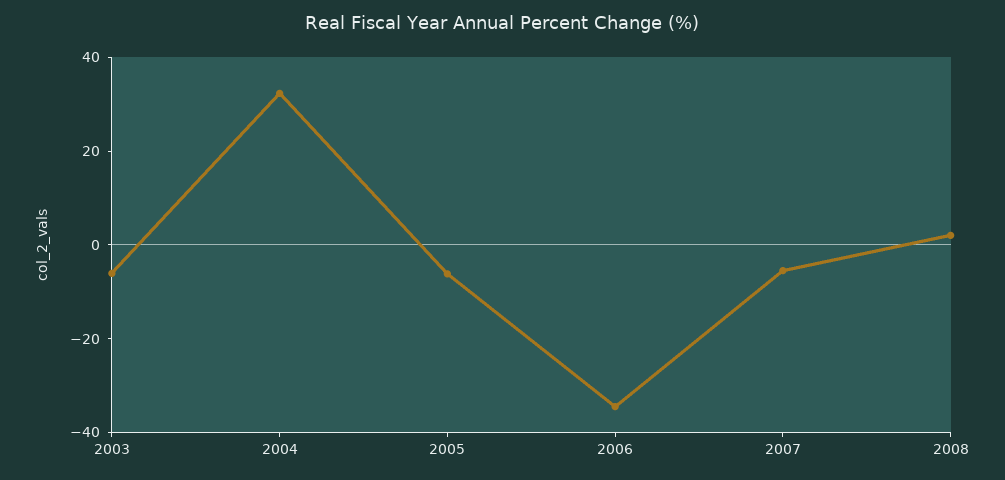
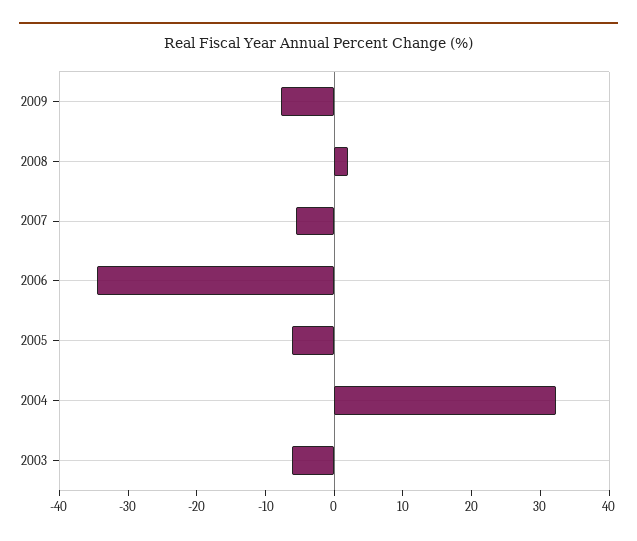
2009: none -> -8

